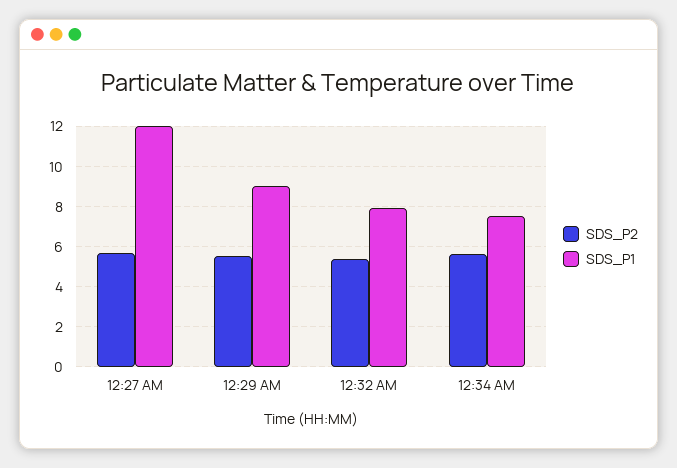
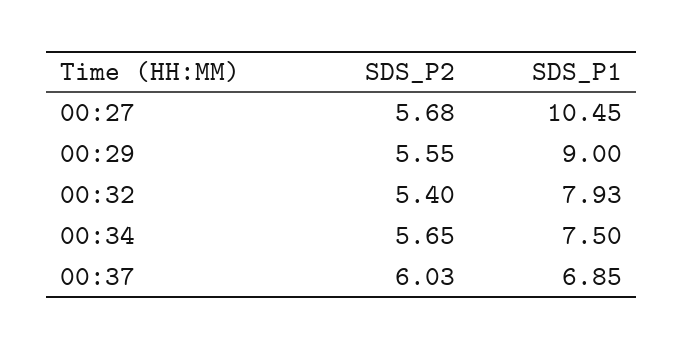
SDS_P1, 12:27 AM: 12 -> 10.45
SDS_P2, 00:37: none -> 6.03
SDS_P1, 00:37: none -> 6.85

